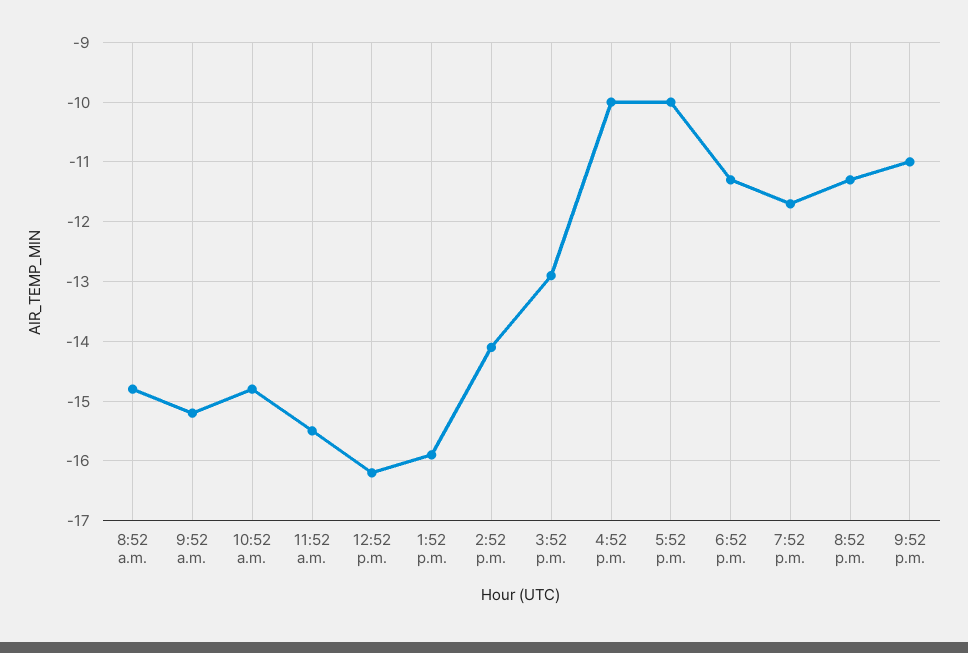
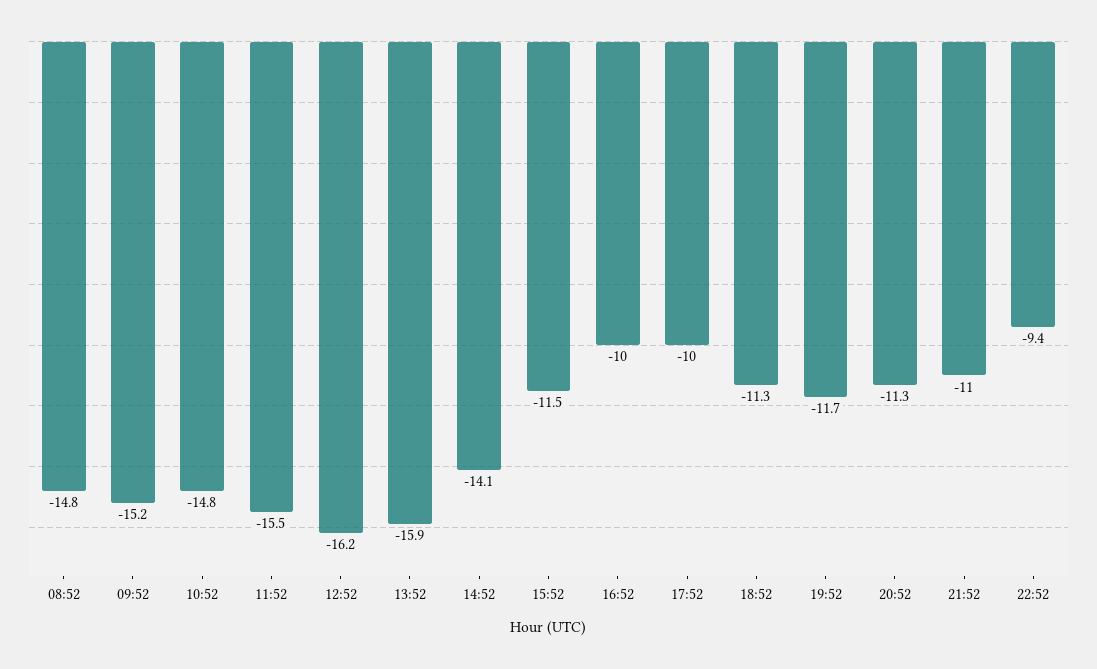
3:52 p.m.: -13 -> -11.5
22:52: none -> -9.4

